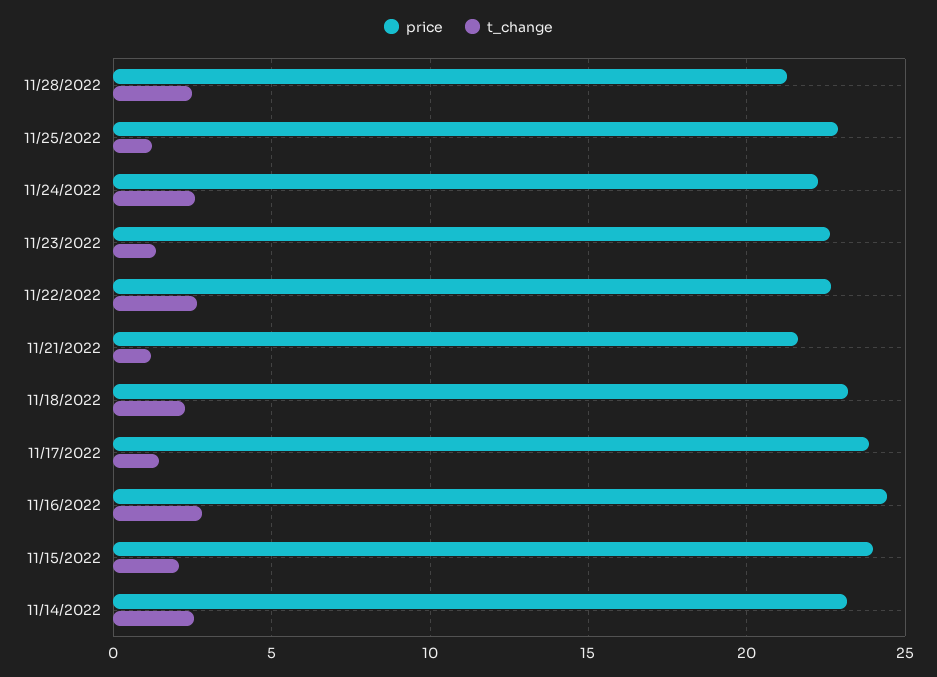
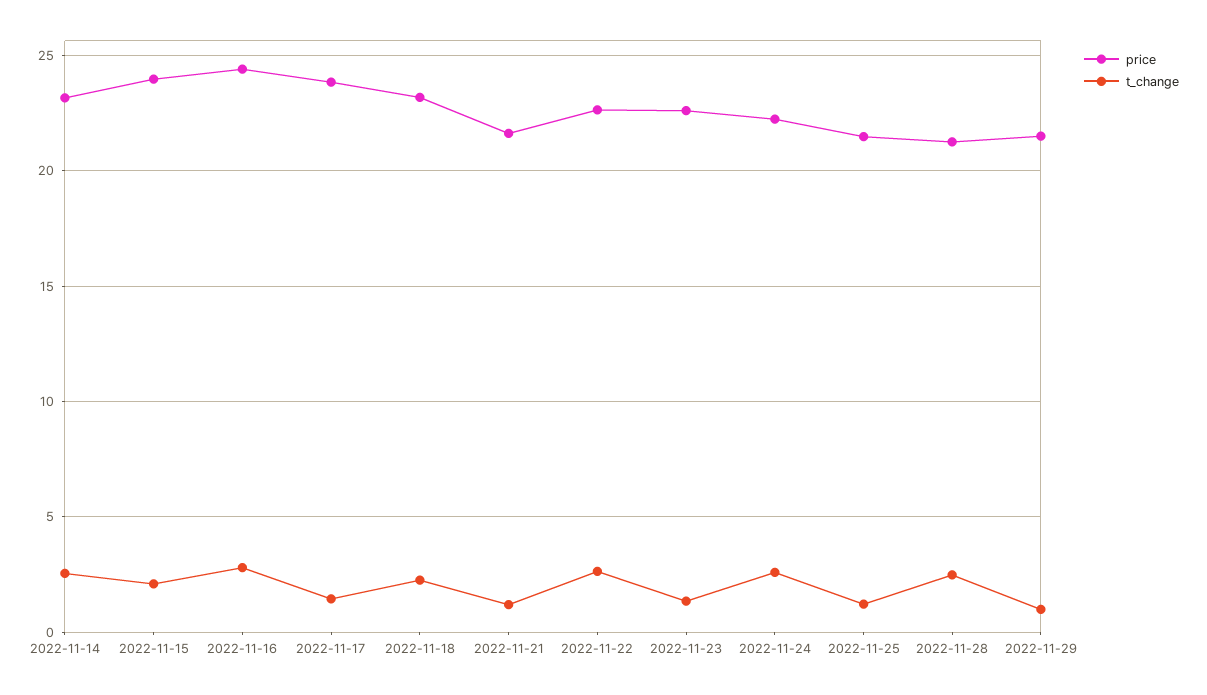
price, 11/25/2022: 23 -> 21.5
price, 2022-11-29: none -> 21.5
t_change, 2022-11-29: none -> 1

